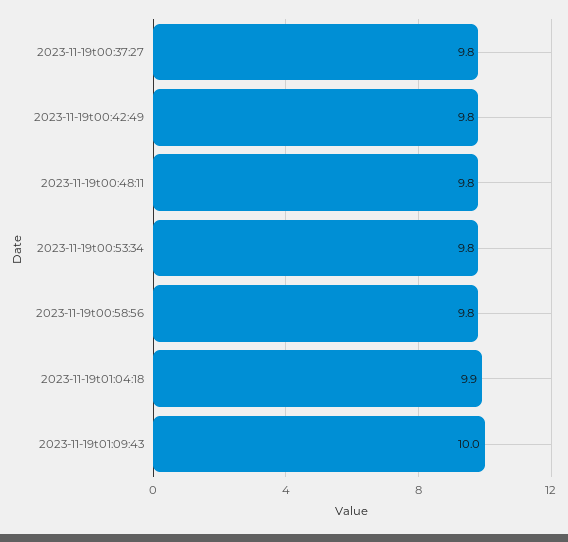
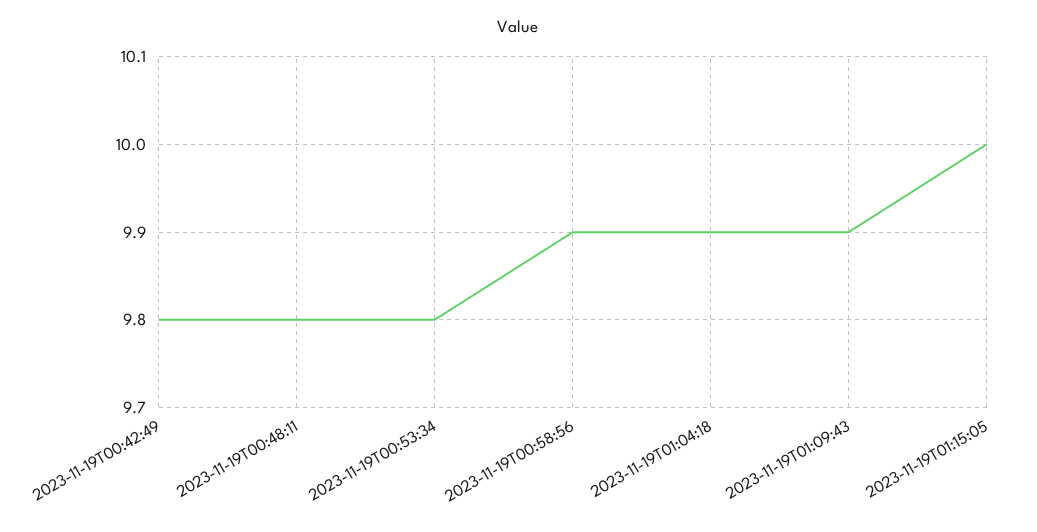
2023-11-19t00:37:27: 9.8 -> none
2023-11-19t00:58:56: 9.8 -> 9.9
2023-11-19t01:09:43: 10 -> 9.9
2023-11-19T01:15:05: none -> 10

